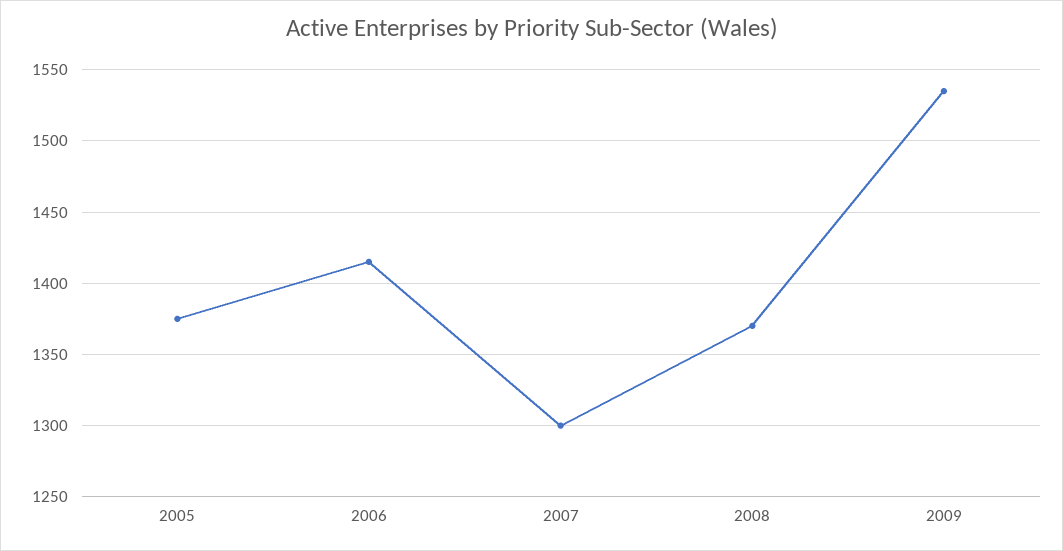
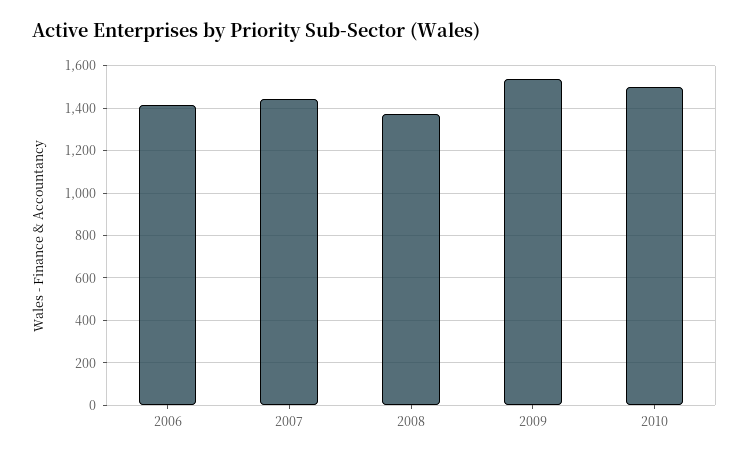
2005: 1375 -> none
2007: 1300 -> 1450
2010: none -> 1500

